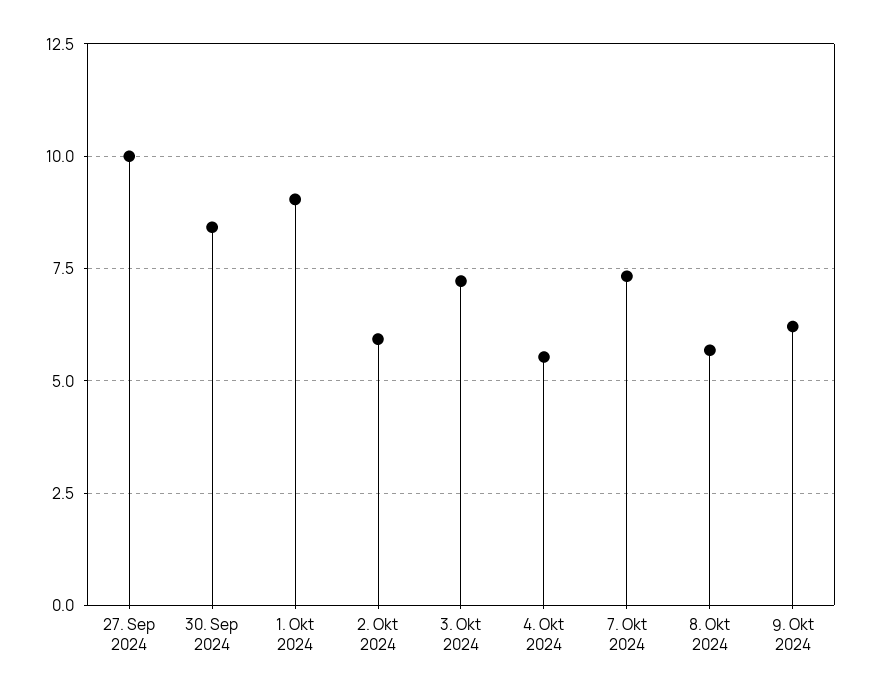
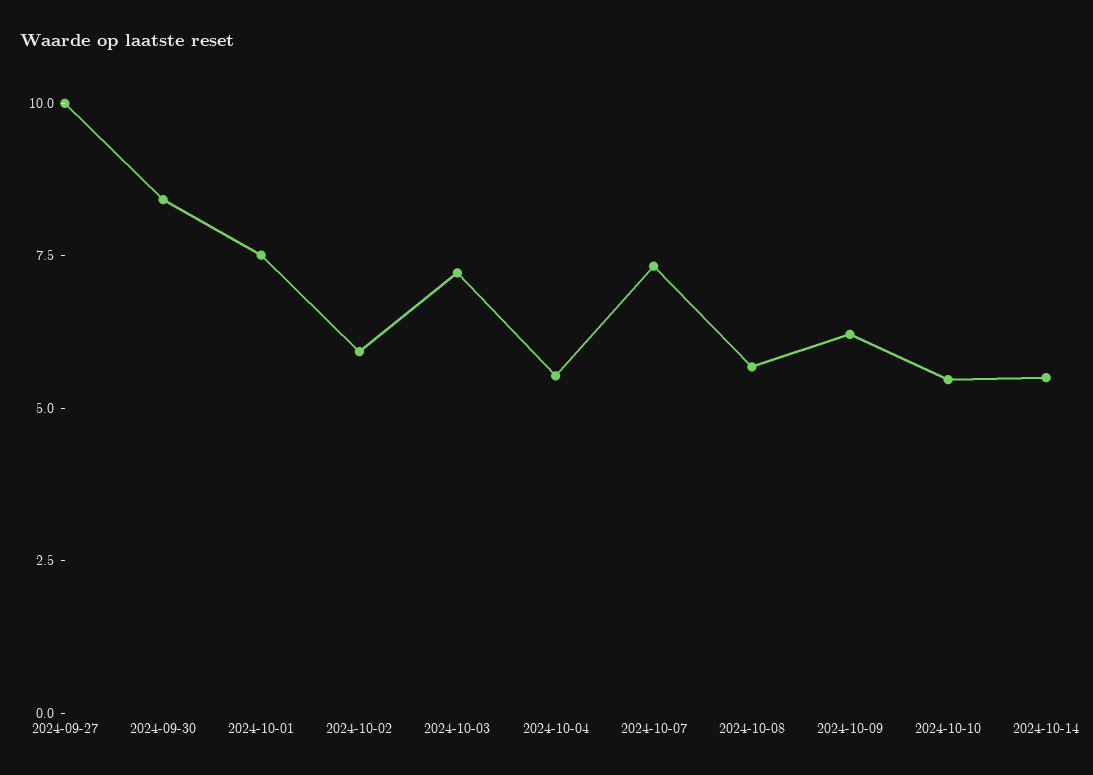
1. Okt 2024: 9 -> 7.5
2024-10-10: none -> 5.5
2024-10-14: none -> 5.5

